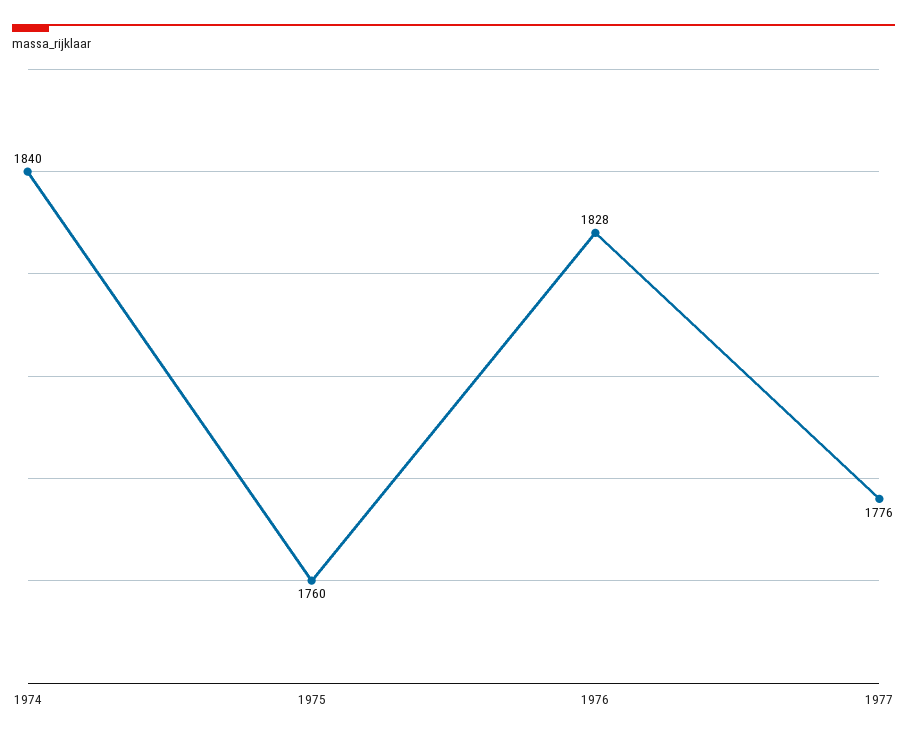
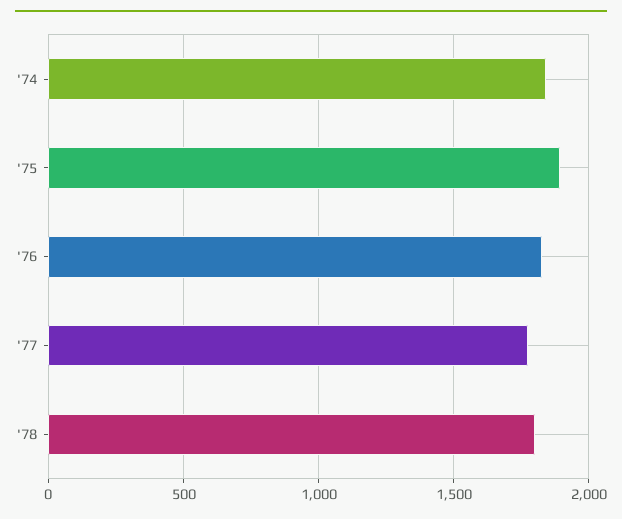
1975: 1760 -> 1900
'78: none -> 1800

